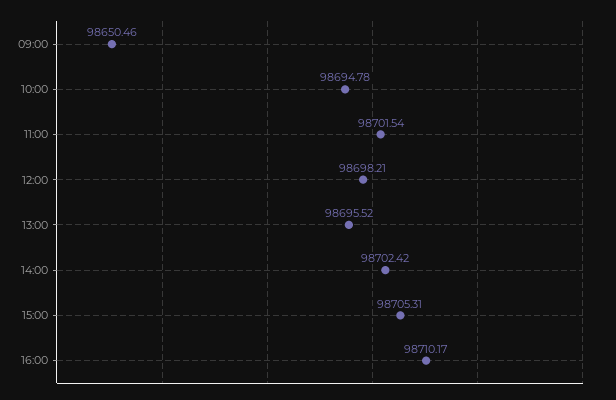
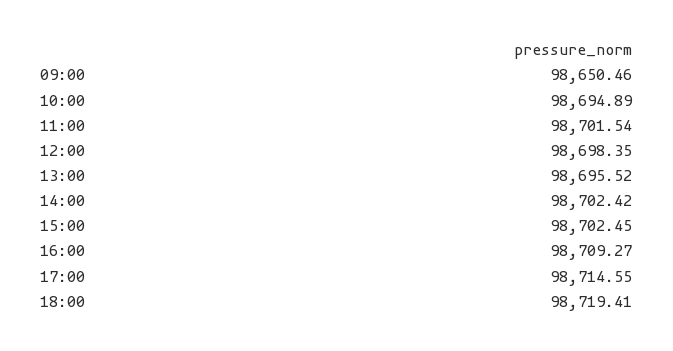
10:00: 98694.78 -> 98694.89
12:00: 98698.21 -> 98698.35
15:00: 98705.31 -> 98702.45
16:00: 98710.17 -> 98709.27
17:00: none -> 98714.55
18:00: none -> 98719.41

